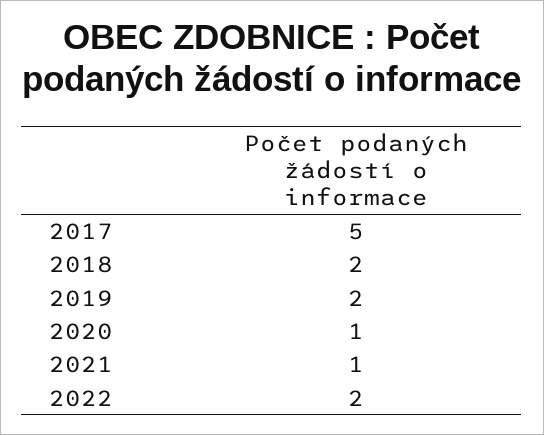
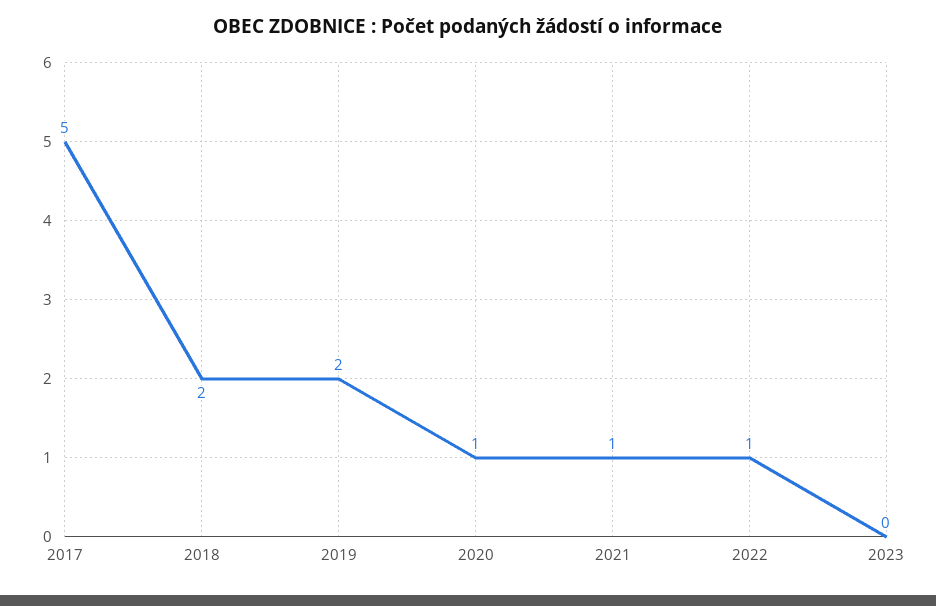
2022: 2 -> 1
2023: none -> 0

